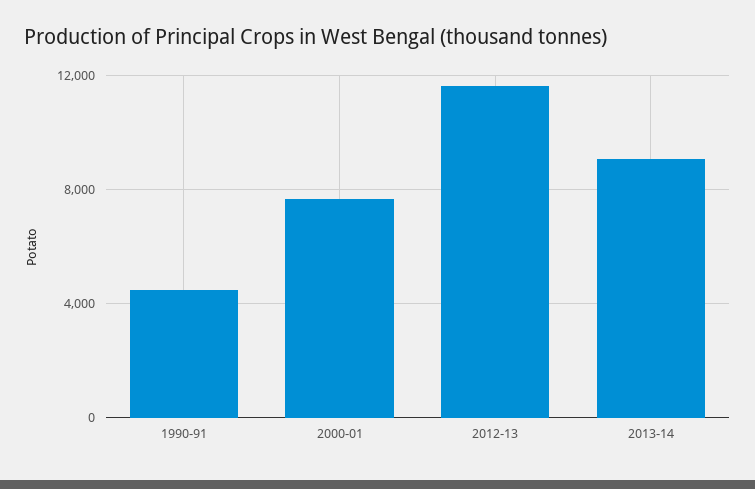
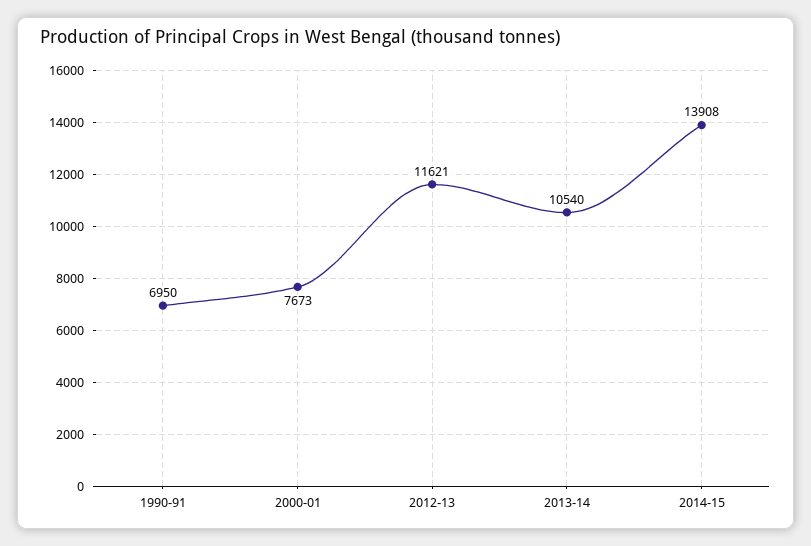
1990-91: 4500 -> 6950
2013-14: 9000 -> 10540
2014-15: none -> 13908

